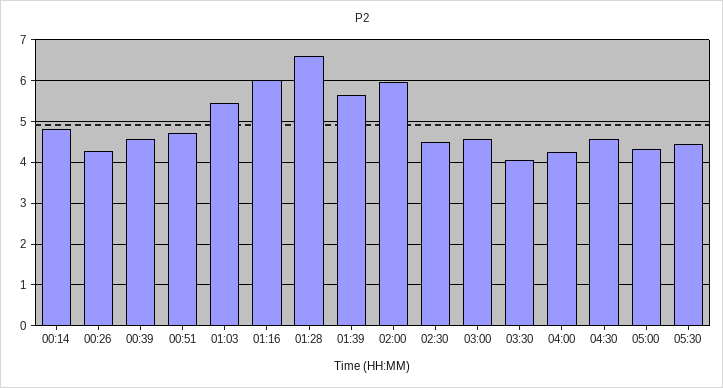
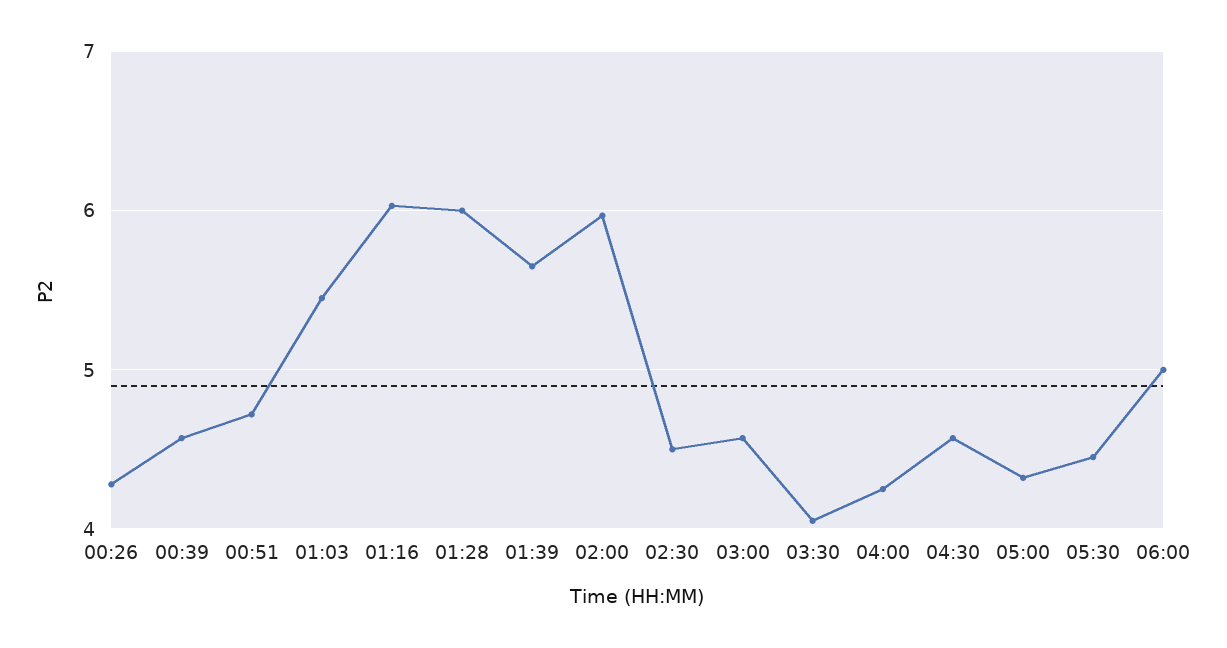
00:14: 4.8 -> none
01:28: 6.6 -> 6
06:00: none -> 5

